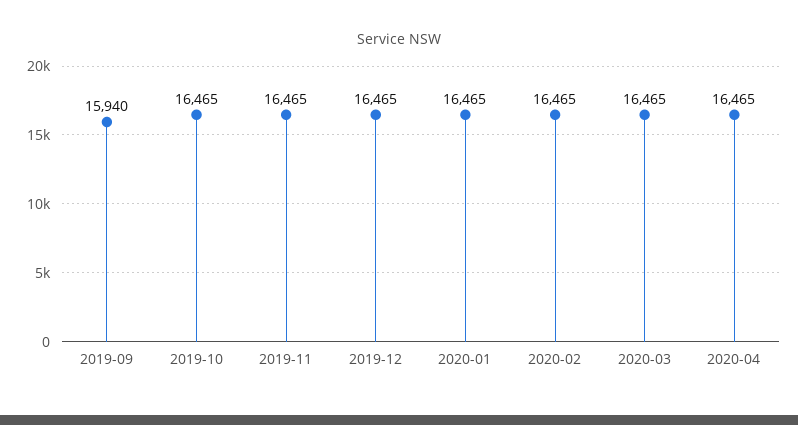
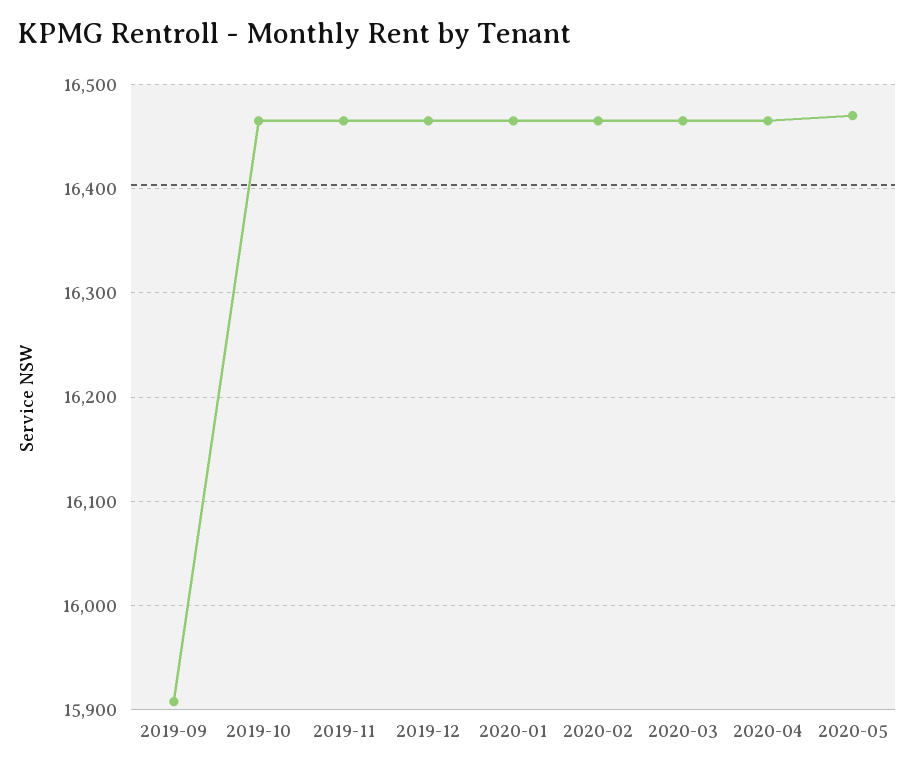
2019-09: 15940 -> 15910
2020-05: none -> 16470

